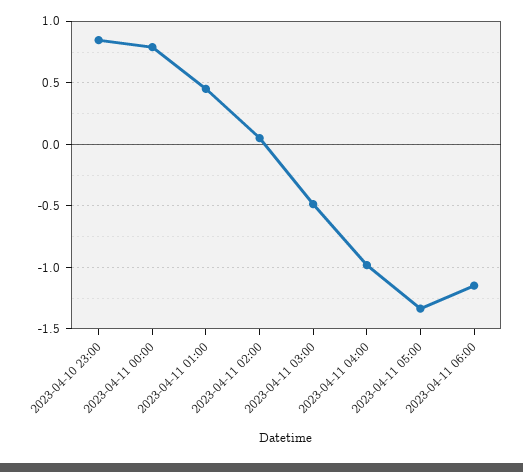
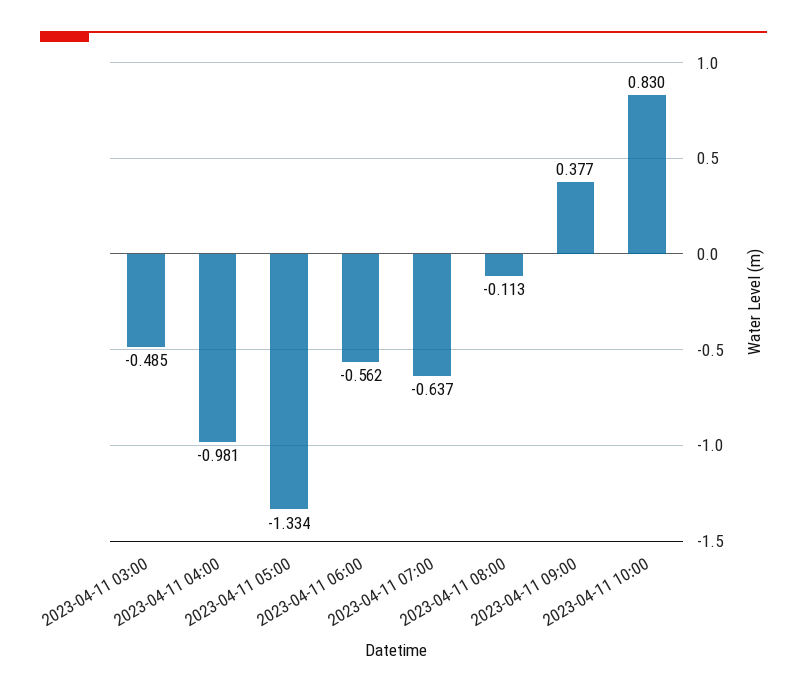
2023-04-10 23:00: 0.85 -> none
2023-04-11 00:00: 0.8 -> none
2023-04-11 01:00: 0.45 -> none
2023-04-11 02:00: 0.05 -> none
2023-04-11 06:00: -1.15 -> -0.562
2023-04-11 07:00: none -> -0.637
2023-04-11 08:00: none -> -0.113
2023-04-11 09:00: none -> 0.377
2023-04-11 10:00: none -> 0.83

